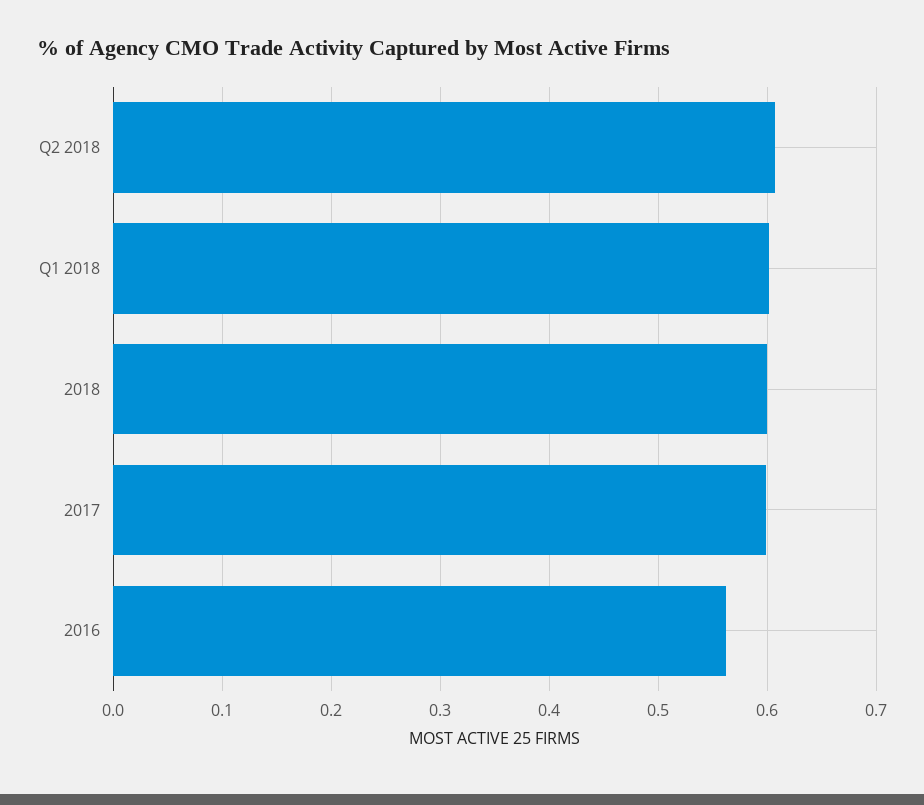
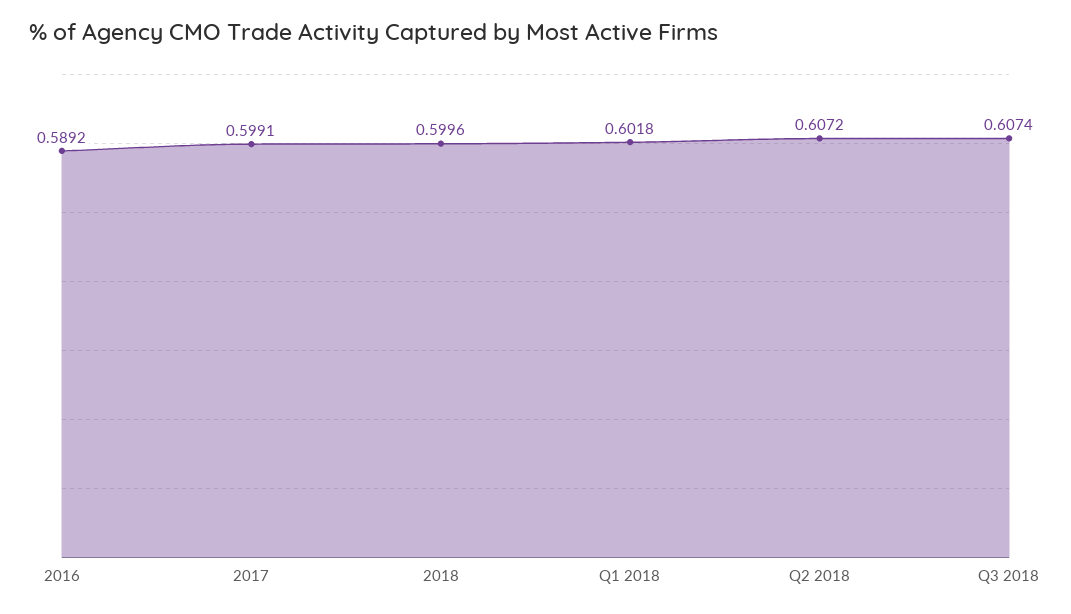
2016: 0.56 -> 0.5892
Q3 2018: none -> 0.6074

